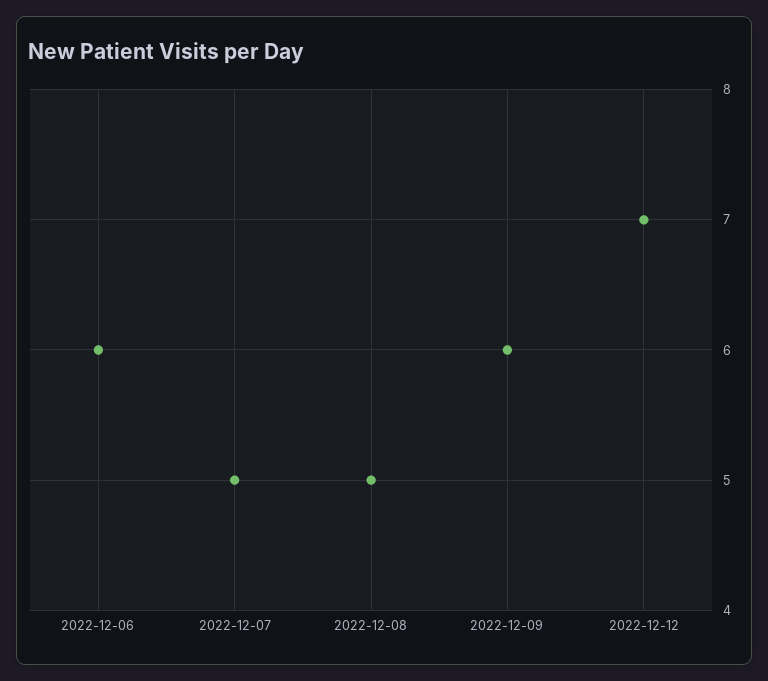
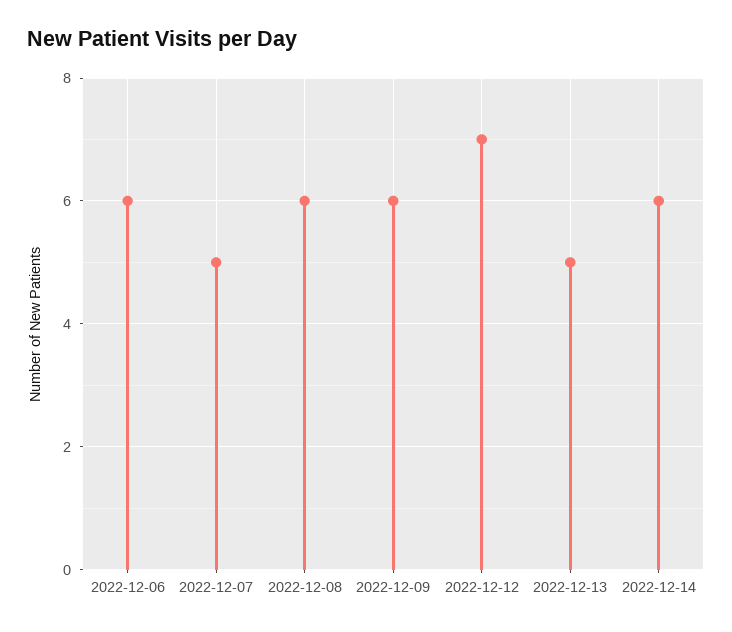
2022-12-08: 5 -> 6
2022-12-13: none -> 5
2022-12-14: none -> 6

